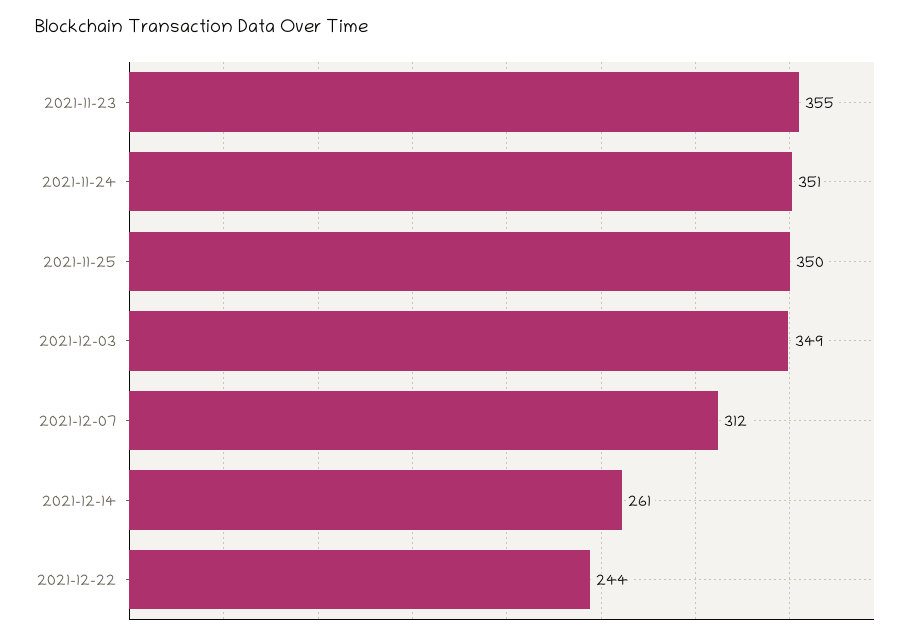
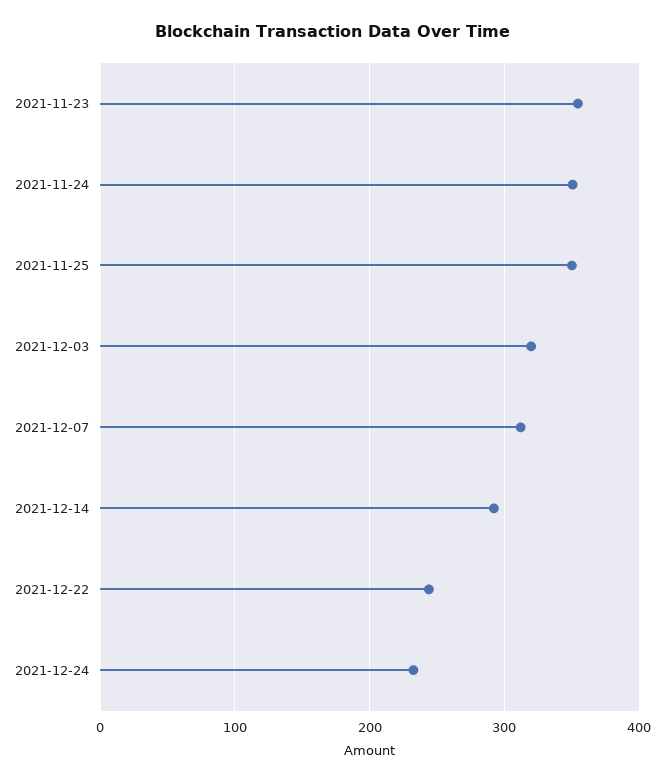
2021-12-03: 349 -> 320
2021-12-14: 261 -> 290
2021-12-24: none -> 230

